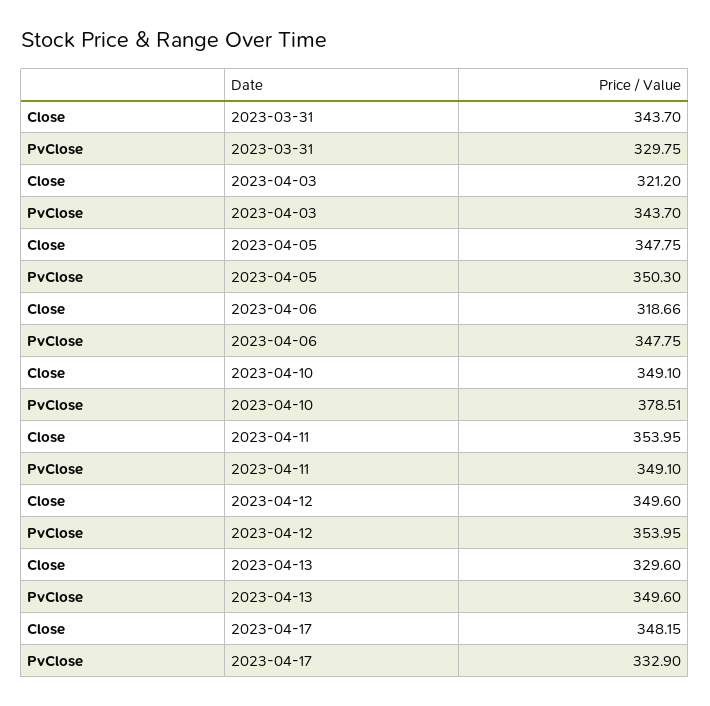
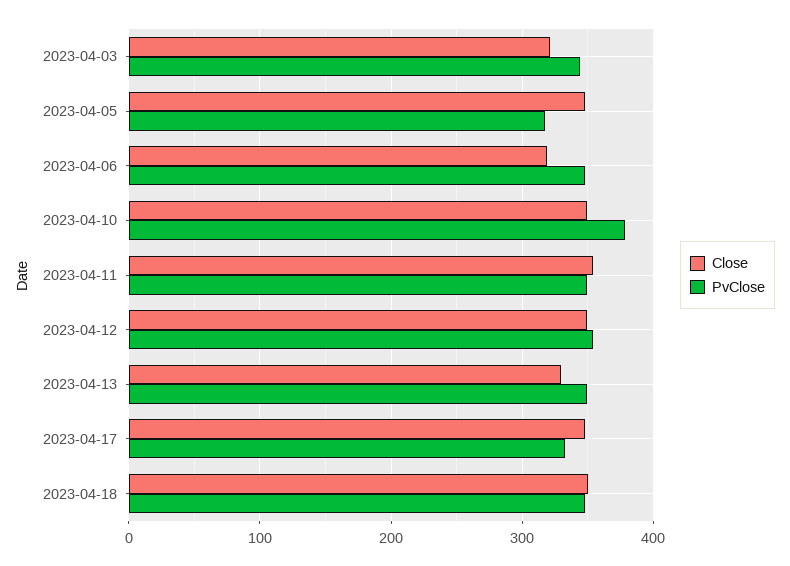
Close, 2023-03-31: 343.7 -> none
PvClose, 2023-03-31: 329.75 -> none
PvClose, 2023-04-05: 350.3 -> 320
Close, 2023-04-18: none -> 350
PvClose, 2023-04-18: none -> 350

